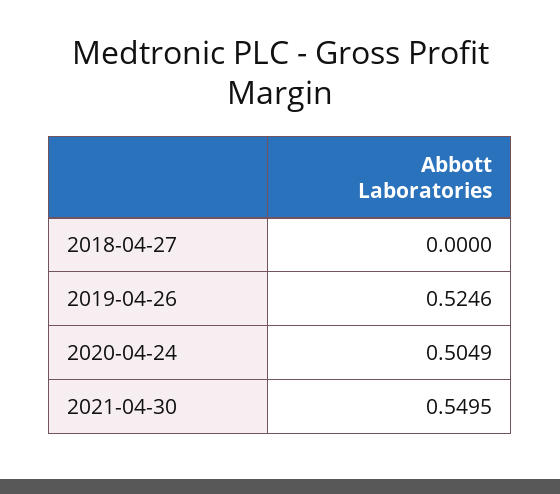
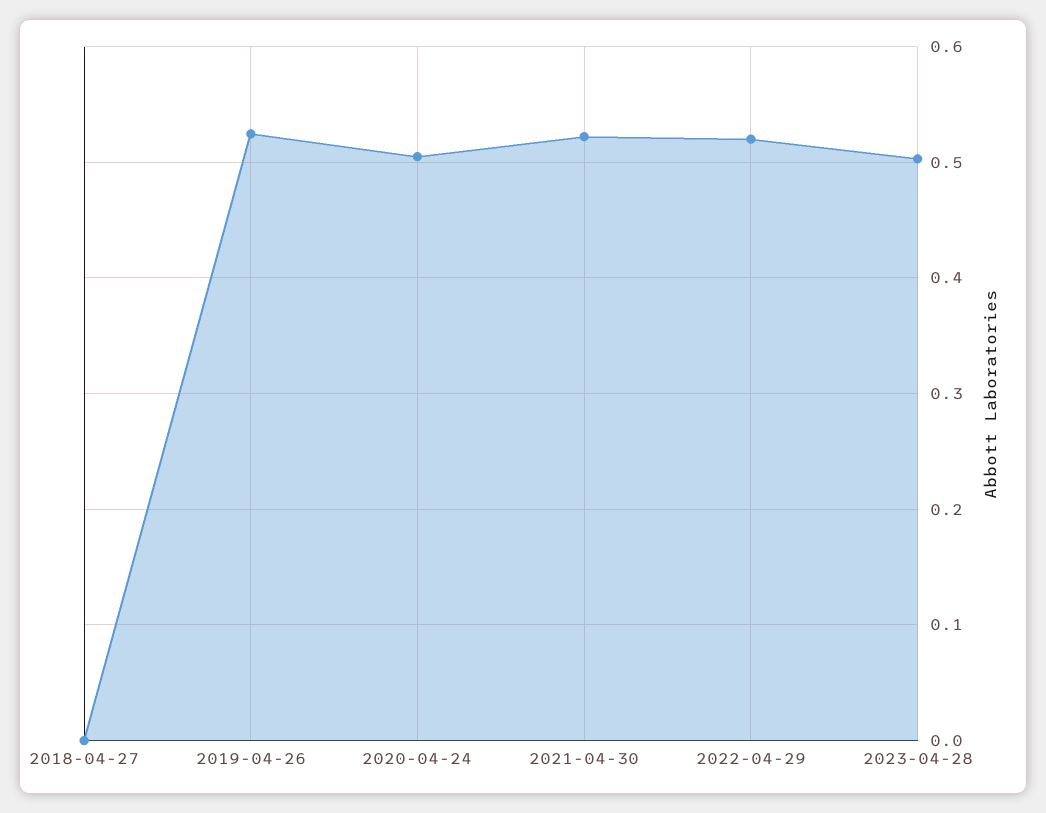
2021-04-30: 0.5495 -> 0.52
2022-04-29: none -> 0.52
2023-04-28: none -> 0.5

